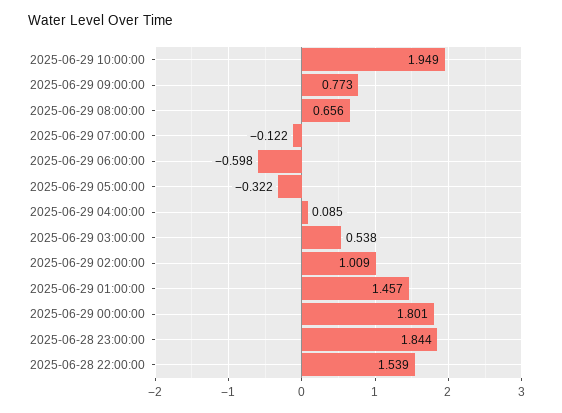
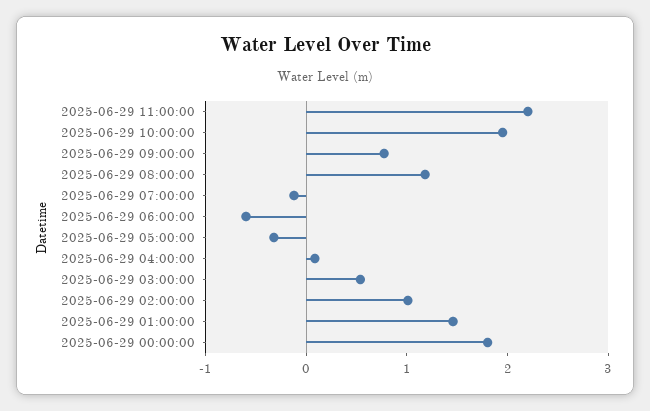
2025-06-29 08:00:00: 0.656 -> 1.2
2025-06-28 23:00:00: 1.844 -> none
2025-06-28 22:00:00: 1.539 -> none
2025-06-29 11:00:00: none -> 2.2

